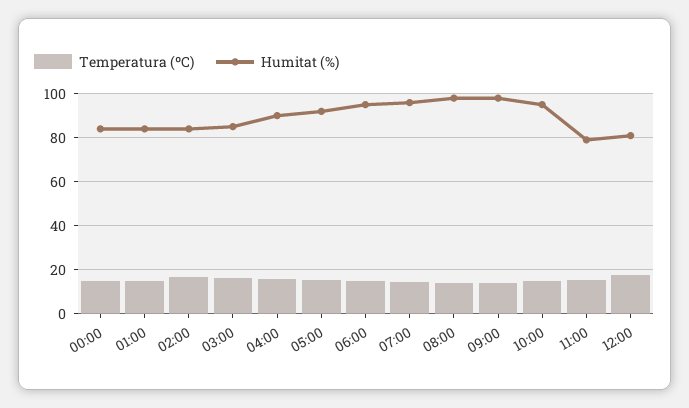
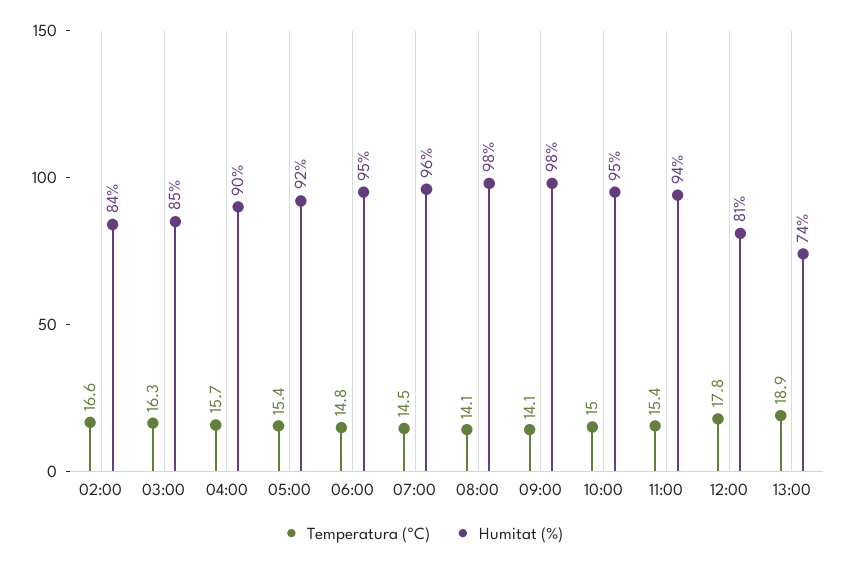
Temperatura (ºC), 00:00: 15 -> none
Humitat (%), 00:00: 85 -> none
Temperatura (ºC), 01:00: 15 -> none
Humitat (%), 01:00: 85 -> none
Humitat (%), 11:00: 80 -> 94
Temperatura (ºC), 13:00: none -> 18.9
Humitat (%), 13:00: none -> 74

